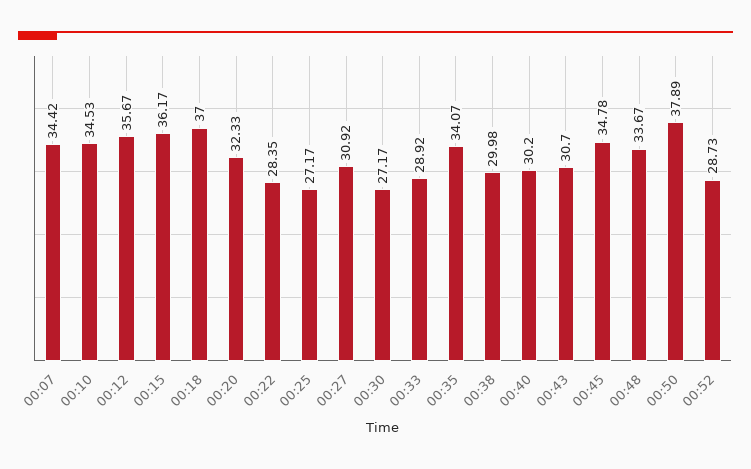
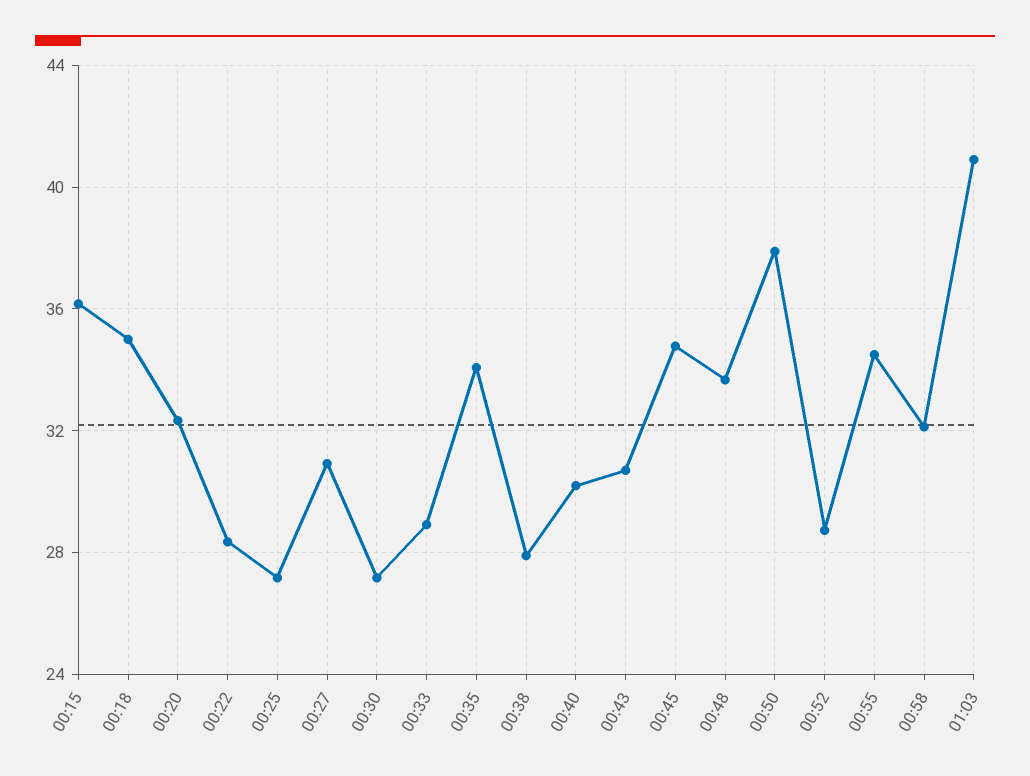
00:07: 34.42 -> none
00:10: 34.53 -> none
00:12: 35.67 -> none
00:18: 37 -> 35
00:38: 29.98 -> 28
00:55: none -> 34.5
00:58: none -> 32
01:03: none -> 41

